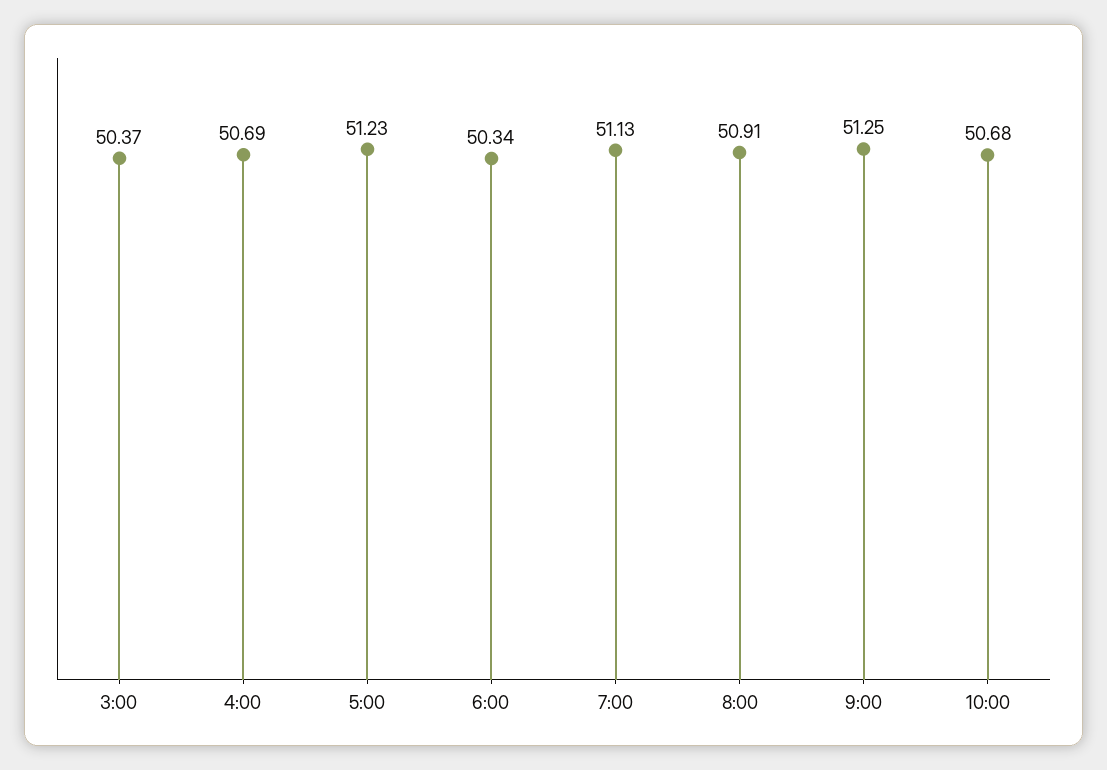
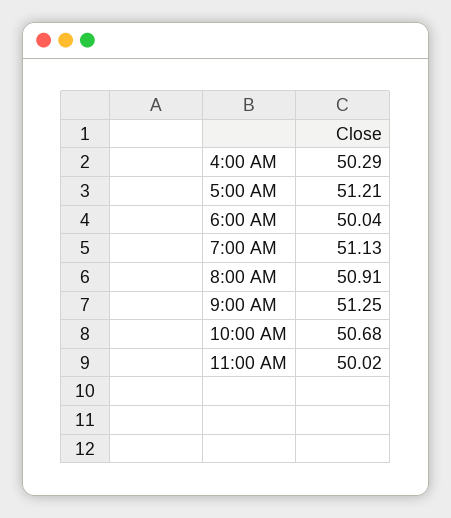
3:00: 50.37 -> none
4:00: 50.69 -> 50.29
5:00: 51.23 -> 51.21
6:00: 50.34 -> 50.04
11:00 AM: none -> 50.02

